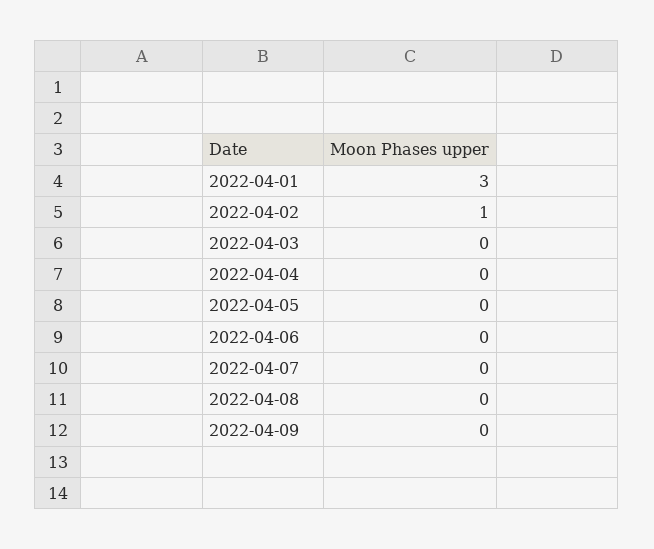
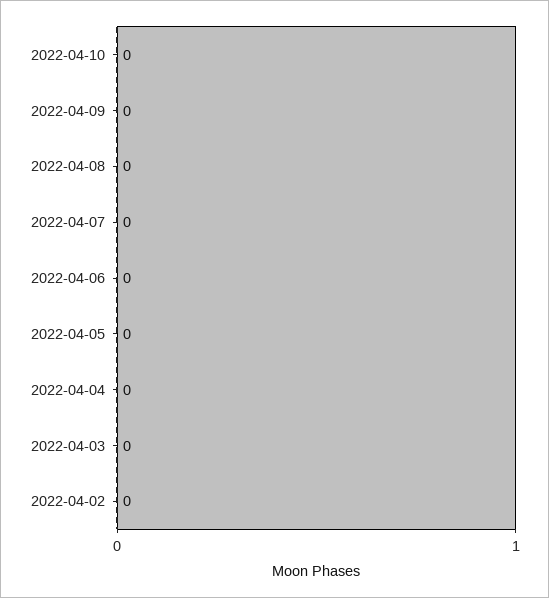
2022-04-01: 3 -> none
2022-04-02: 1 -> 0
2022-04-10: none -> 0

